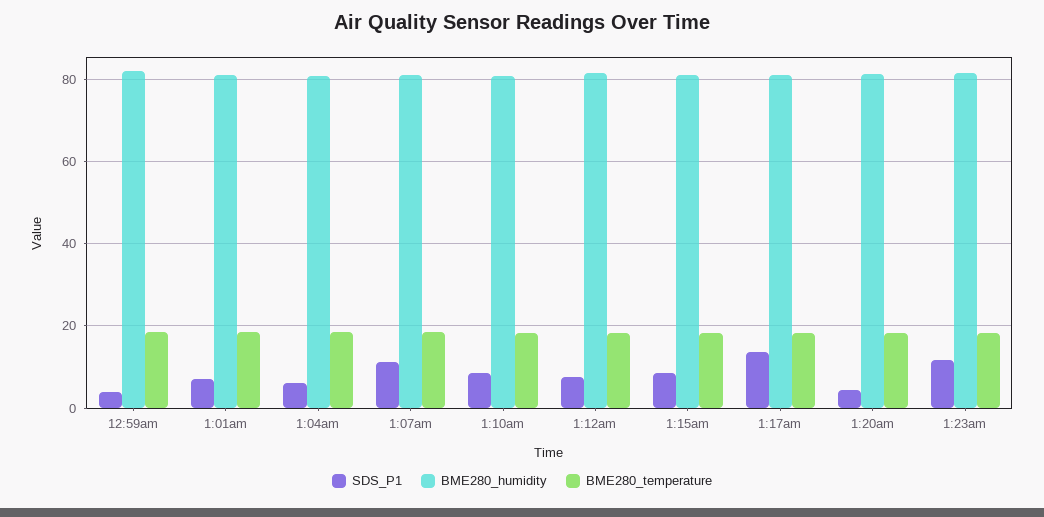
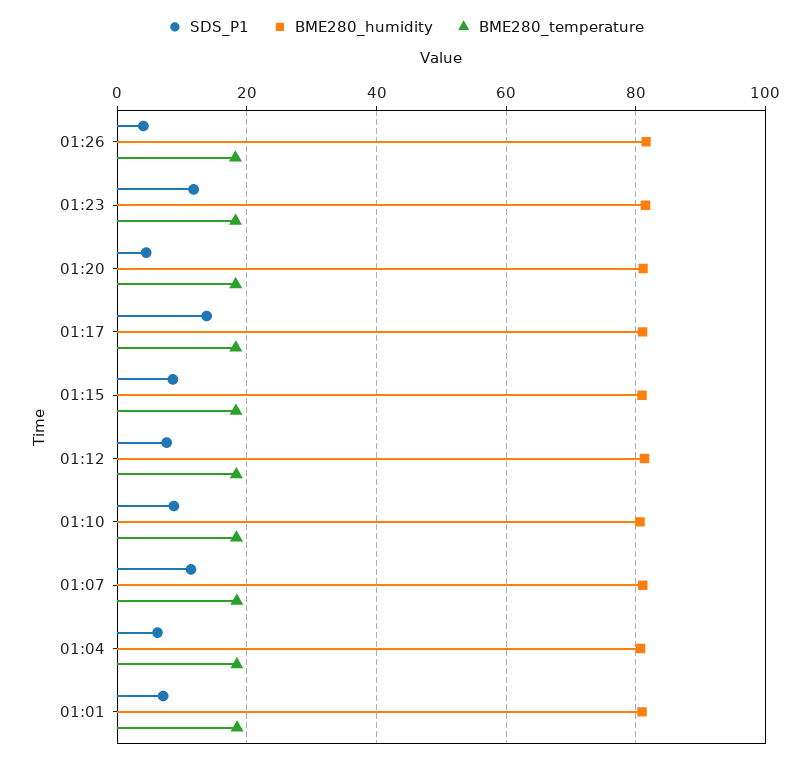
SDS_P1, 12:59am: 4 -> none
BME280_humidity, 12:59am: 82 -> none
BME280_temperature, 12:59am: 18 -> none
SDS_P1, 01:26: none -> 4
BME280_humidity, 01:26: none -> 82
BME280_temperature, 01:26: none -> 18

